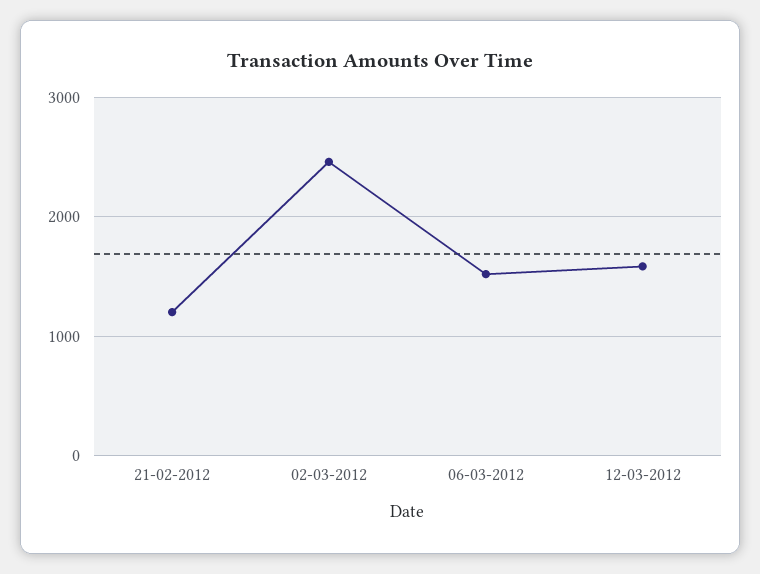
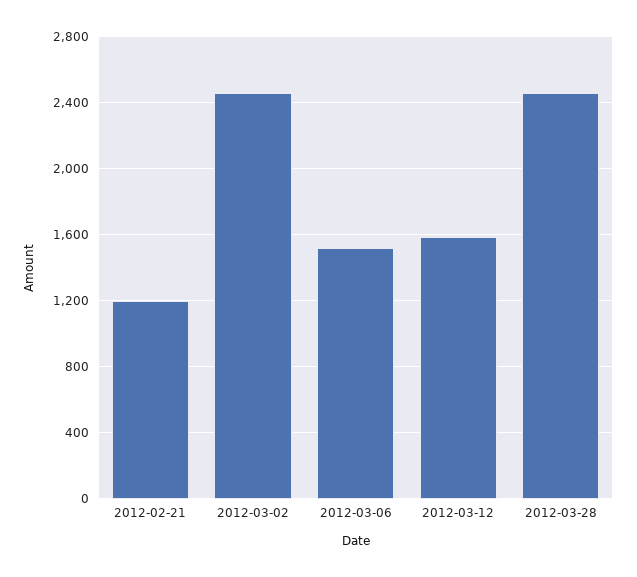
2012-03-28: none -> 2450

